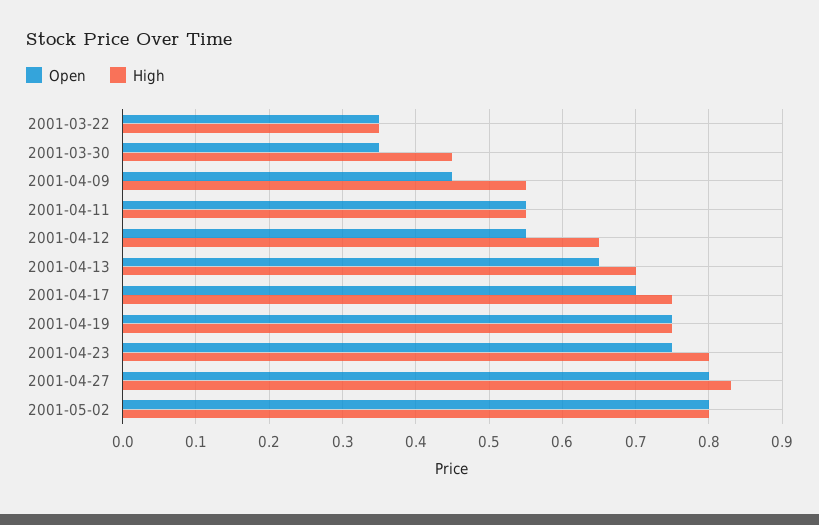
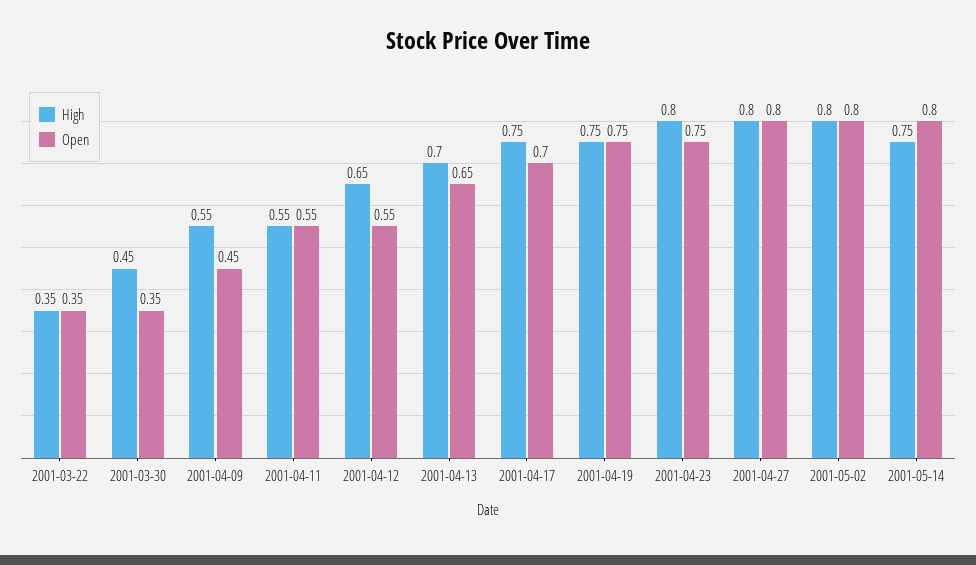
High, 2001-04-27: 0.83 -> 0.8
High, 2001-05-14: none -> 0.75
Open, 2001-05-14: none -> 0.8

